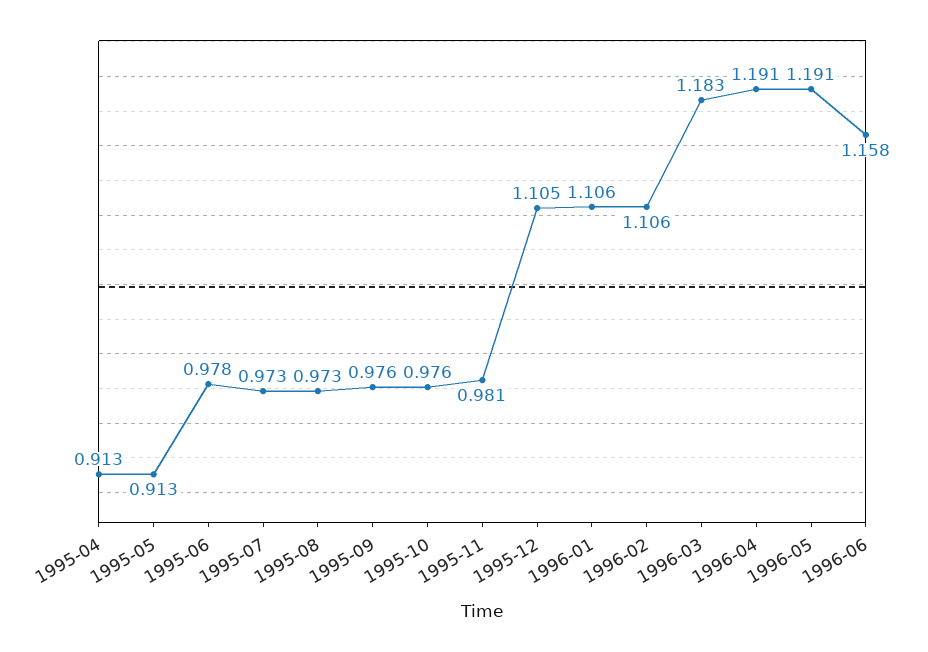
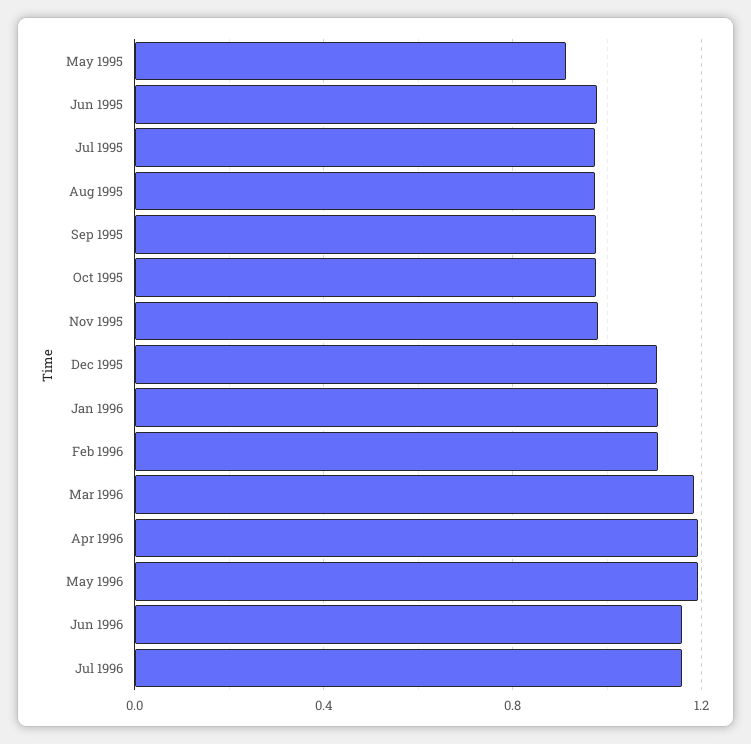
1995-04: 0.913 -> none
Jul 1996: none -> 1.15

